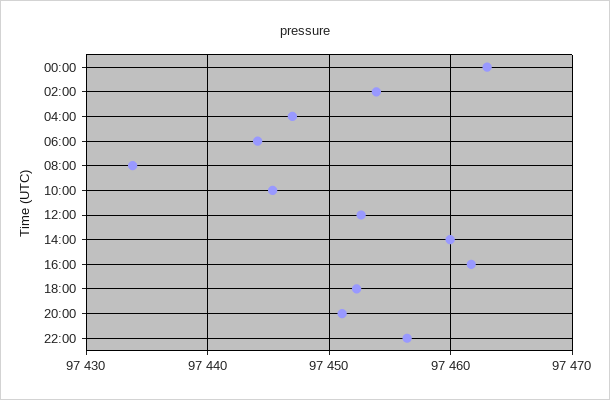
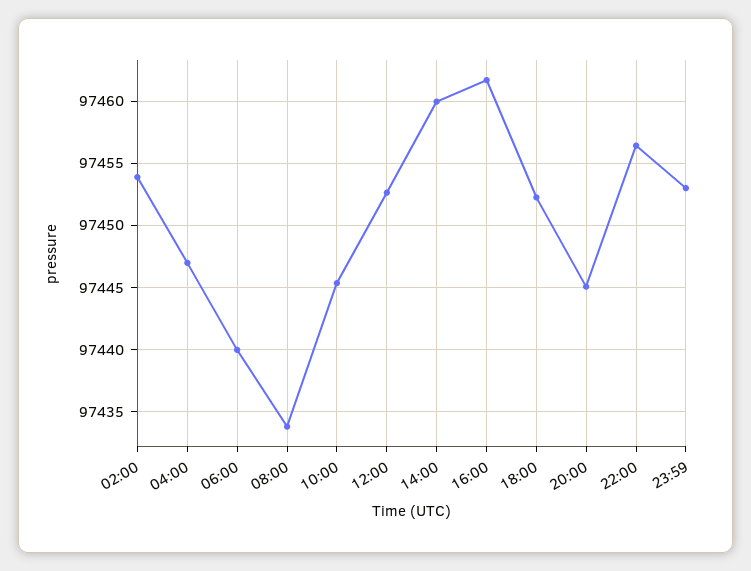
00:00: 97463 -> none
06:00: 97444 -> 97440
20:00: 97451 -> 97445
23:59: none -> 97453

